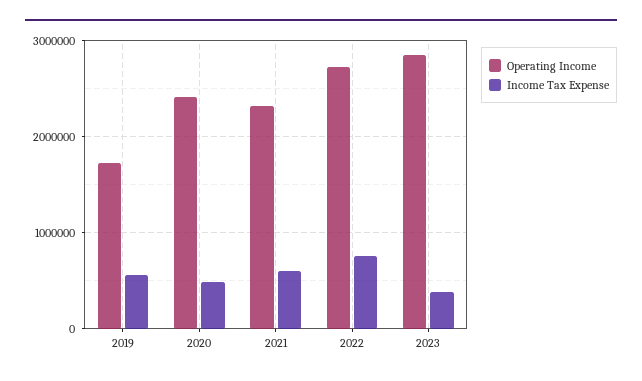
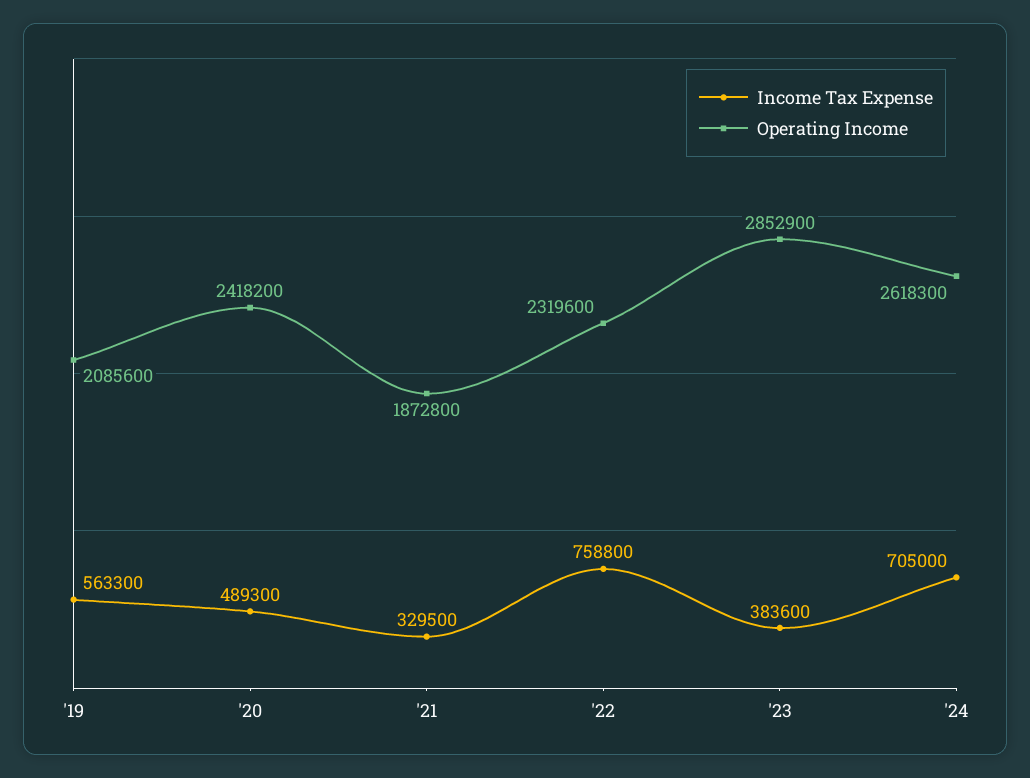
Operating Income, 2019: 1700000 -> 2085600
Operating Income, 2021: 2300000 -> 1872800
Income Tax Expense, 2021: 600000 -> 329500
Operating Income, 2022: 2700000 -> 2319600
Income Tax Expense, '24: none -> 705000
Operating Income, '24: none -> 2618300

